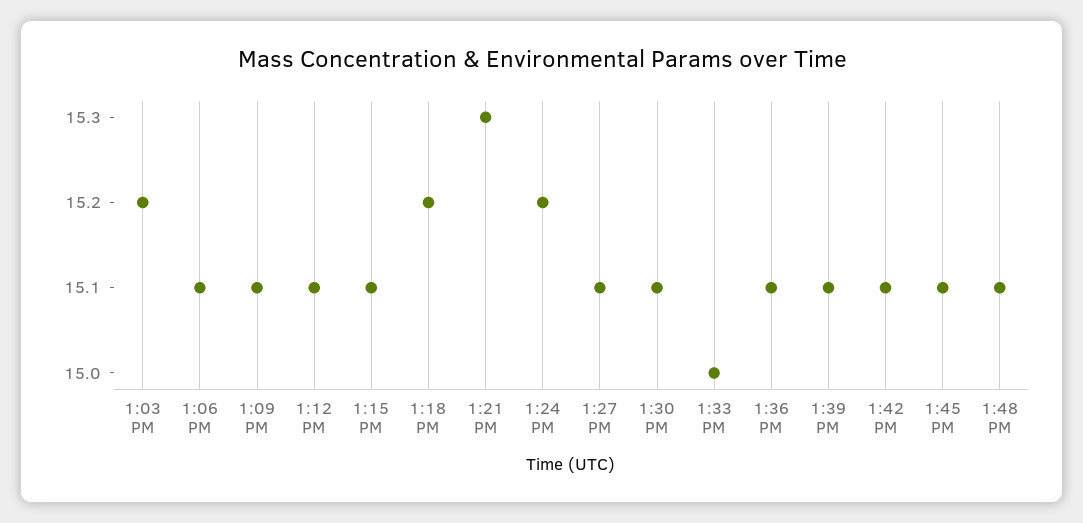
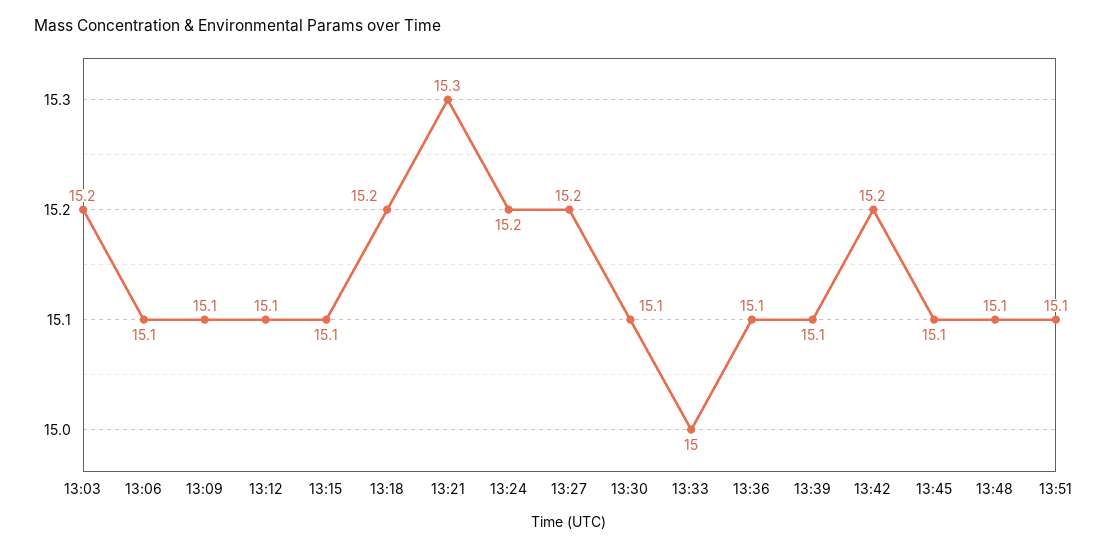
1:27 PM: 15.1 -> 15.2
1:42 PM: 15.1 -> 15.2
13:51: none -> 15.1

